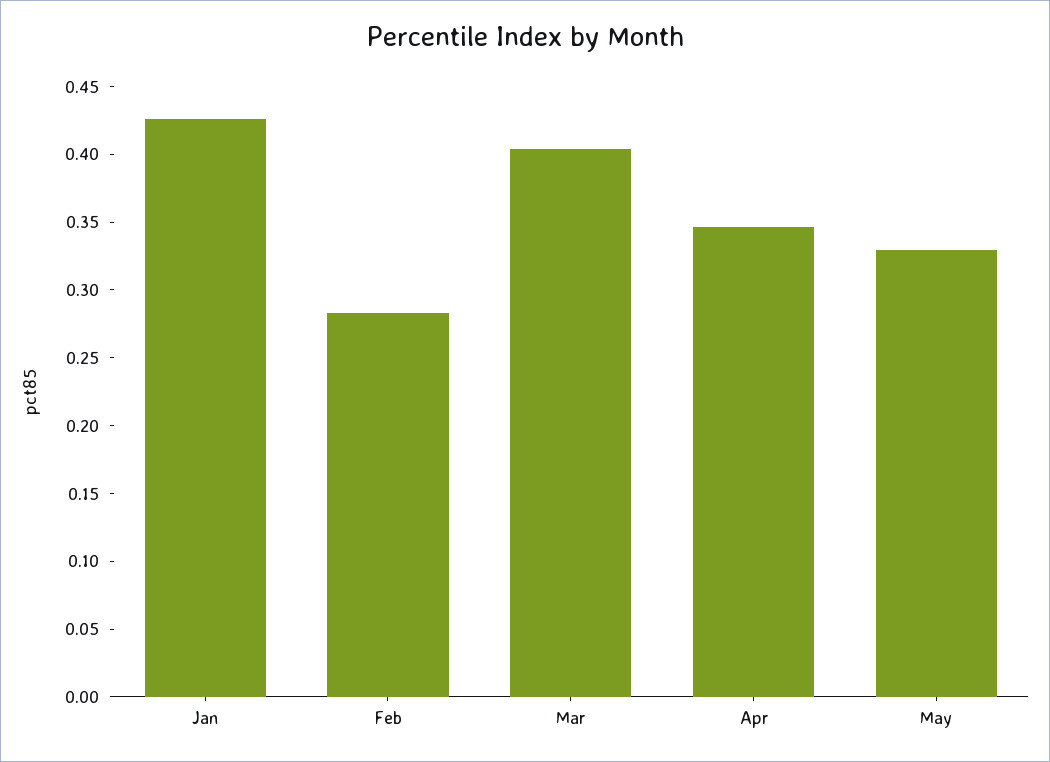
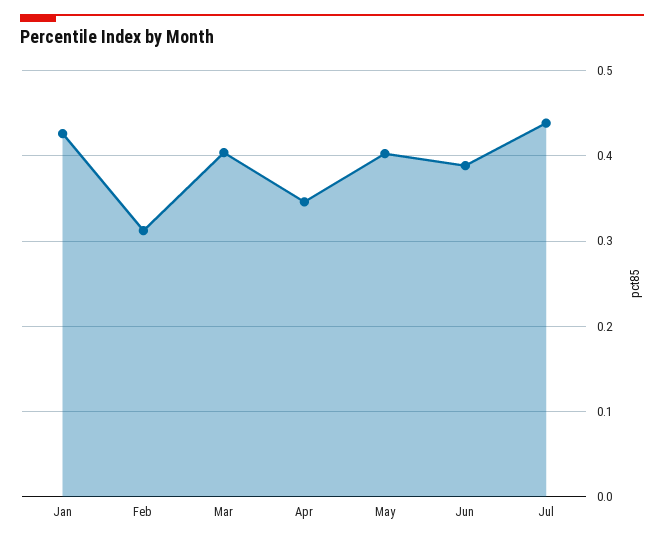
Feb: 0.28 -> 0.31
May: 0.33 -> 0.4
Jun: none -> 0.39
Jul: none -> 0.44

